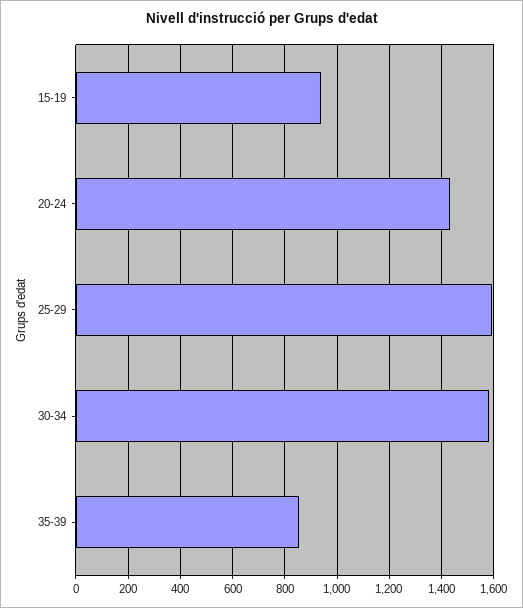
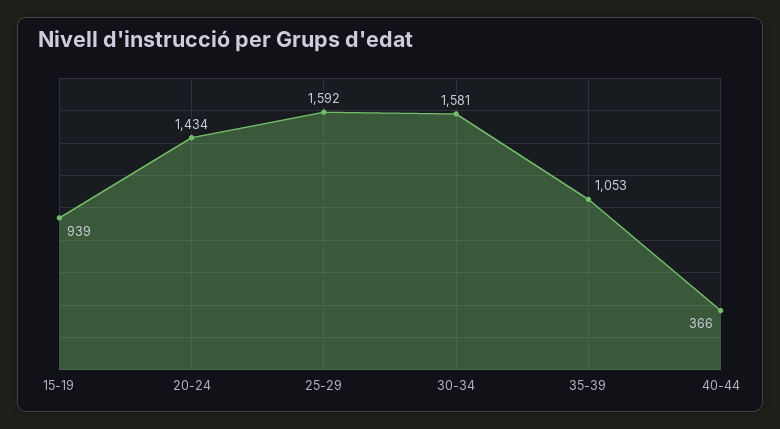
35-39: 850 -> 1053
40-44: none -> 366

